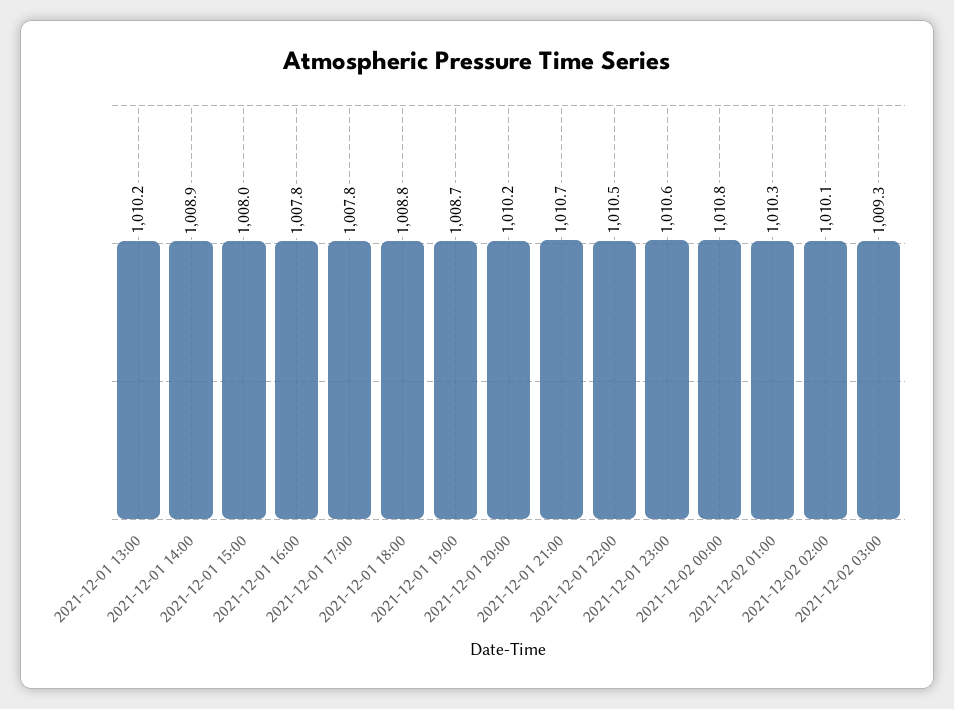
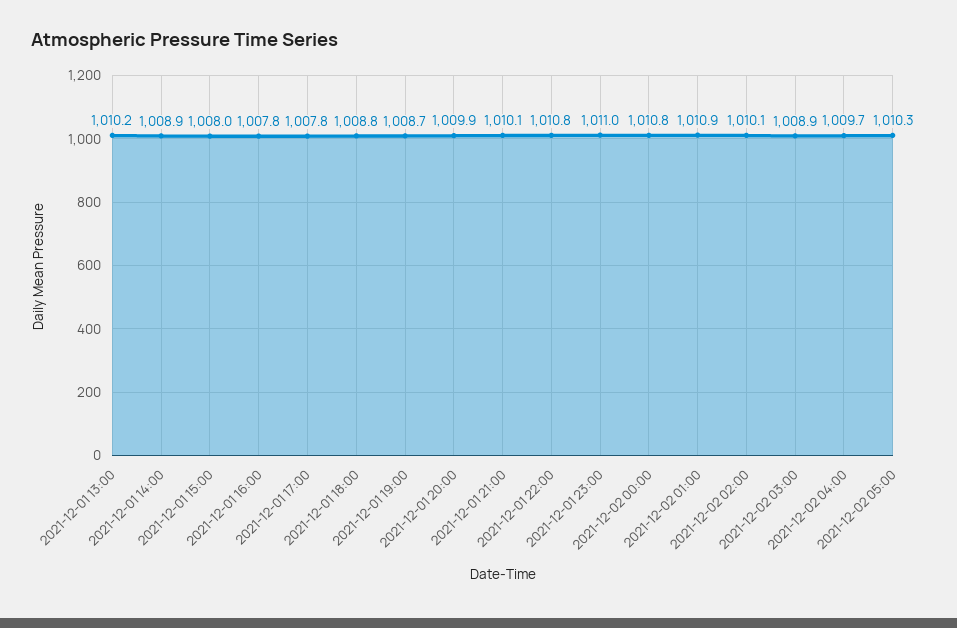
2021-12-01 20:00: 1010.2 -> 1009.9
2021-12-01 21:00: 1010.7 -> 1010.1
2021-12-01 22:00: 1010.5 -> 1010.8
2021-12-01 23:00: 1010.6 -> 1011
2021-12-02 01:00: 1010.3 -> 1010.9
2021-12-02 03:00: 1009.3 -> 1008.9
2021-12-02 04:00: none -> 1009.7
2021-12-02 05:00: none -> 1010.3

